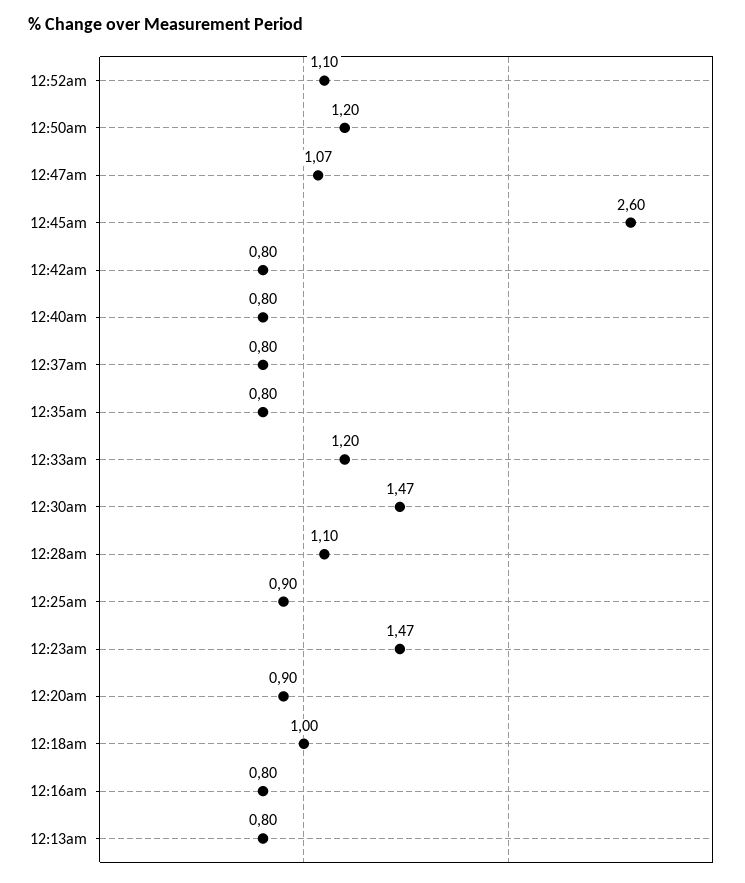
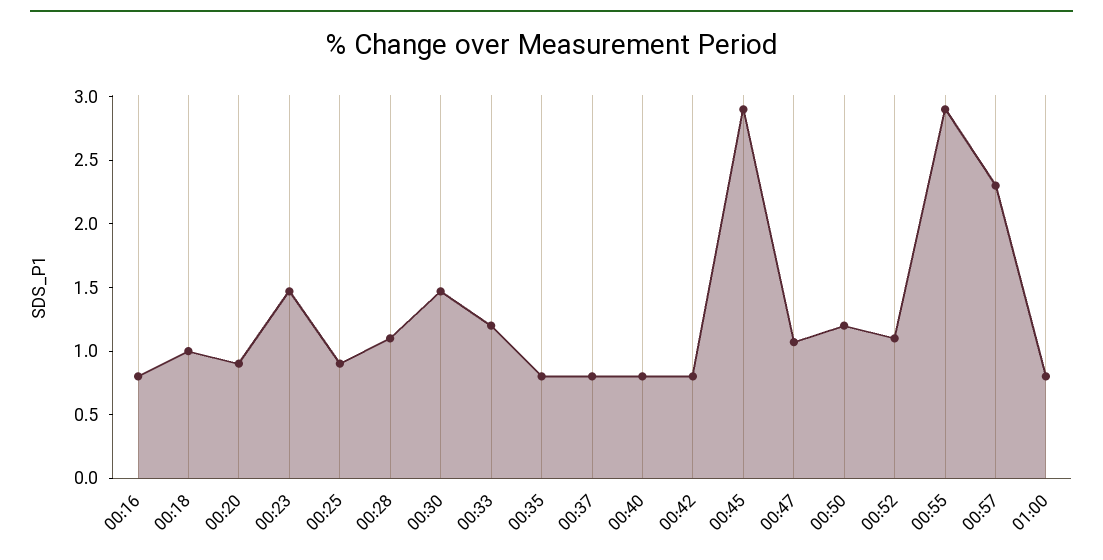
12:45am: 2.6 -> 2.9
12:13am: 0.8 -> none
00:55: none -> 2.9
00:57: none -> 2.3
01:00: none -> 0.8

